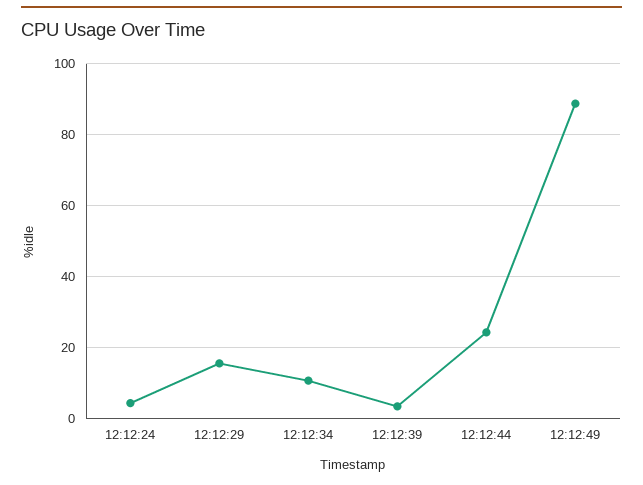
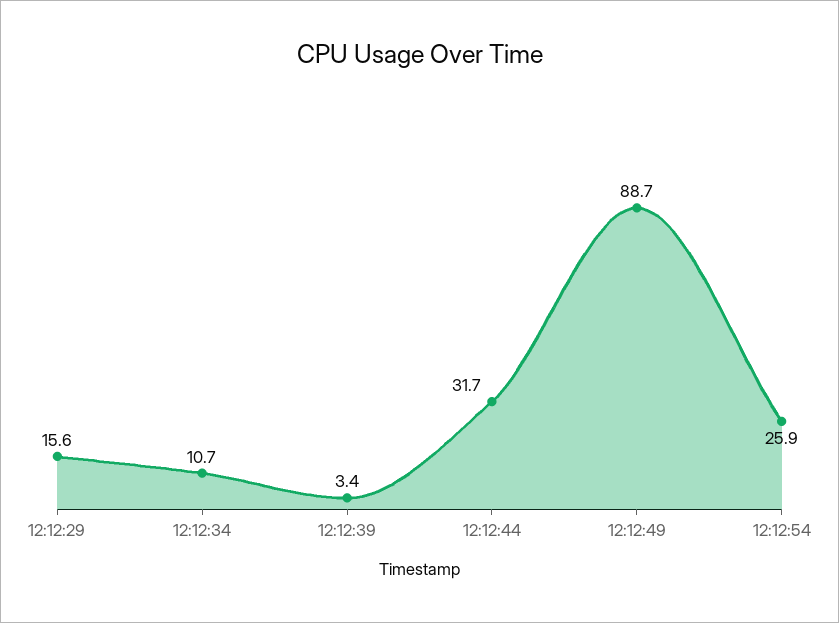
12:12:24: 4 -> none
12:12:44: 24 -> 31.7
12:12:54: none -> 25.9

